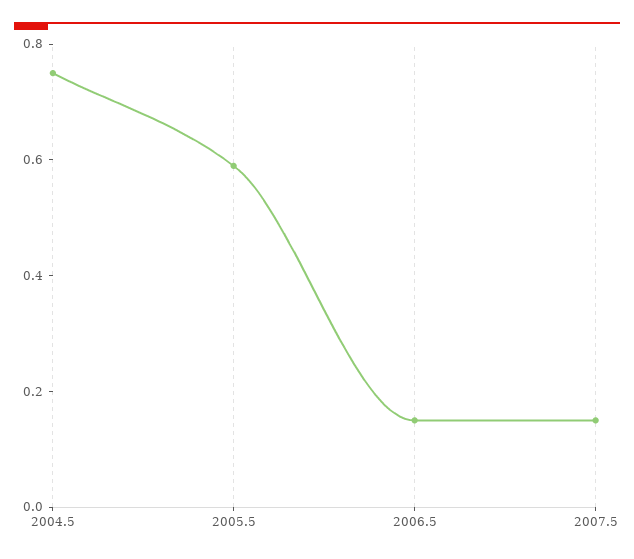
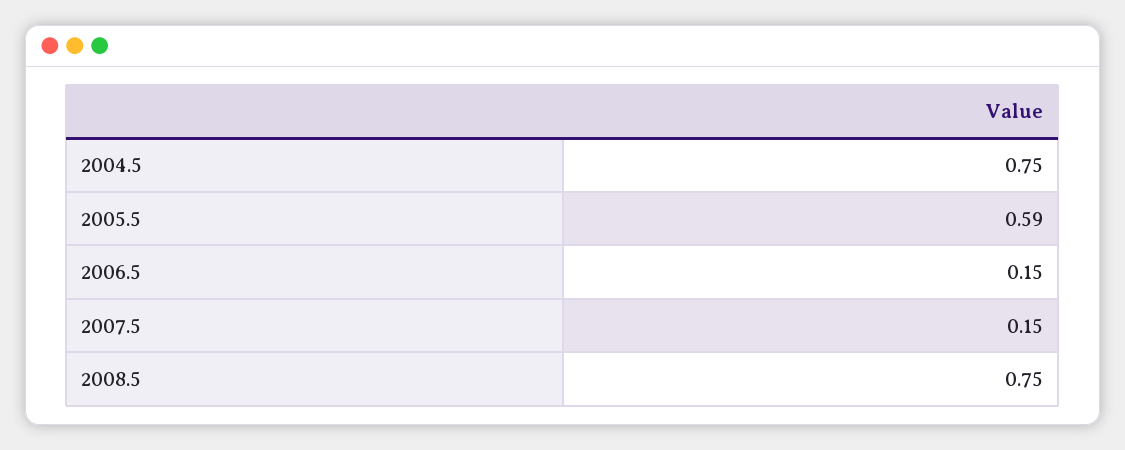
2008.5: none -> 0.75

